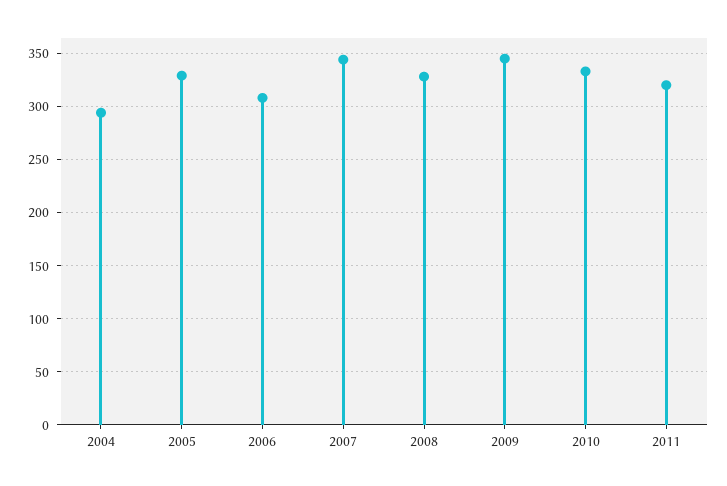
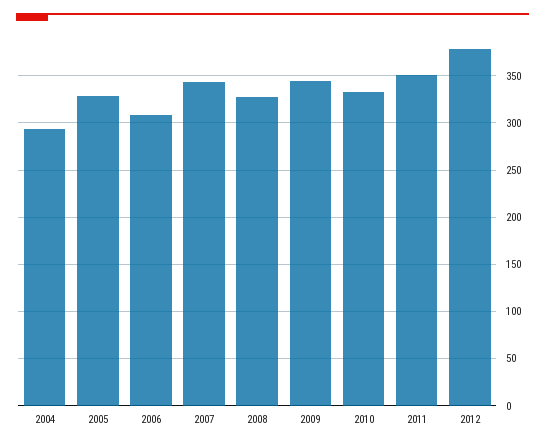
2011: 320 -> 350
2012: none -> 380

